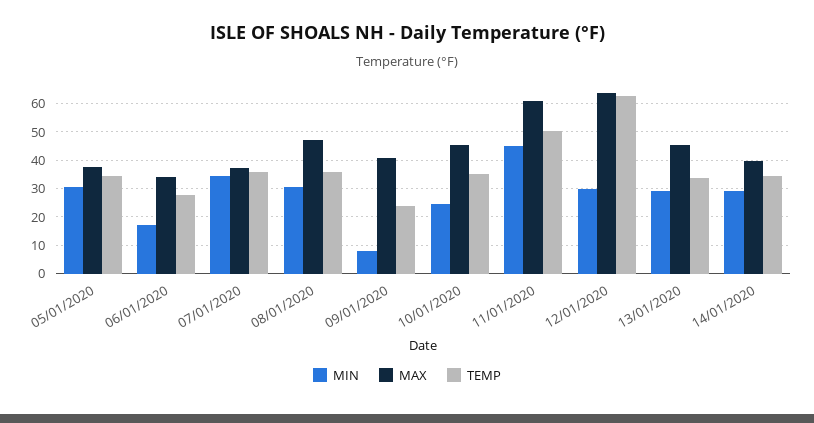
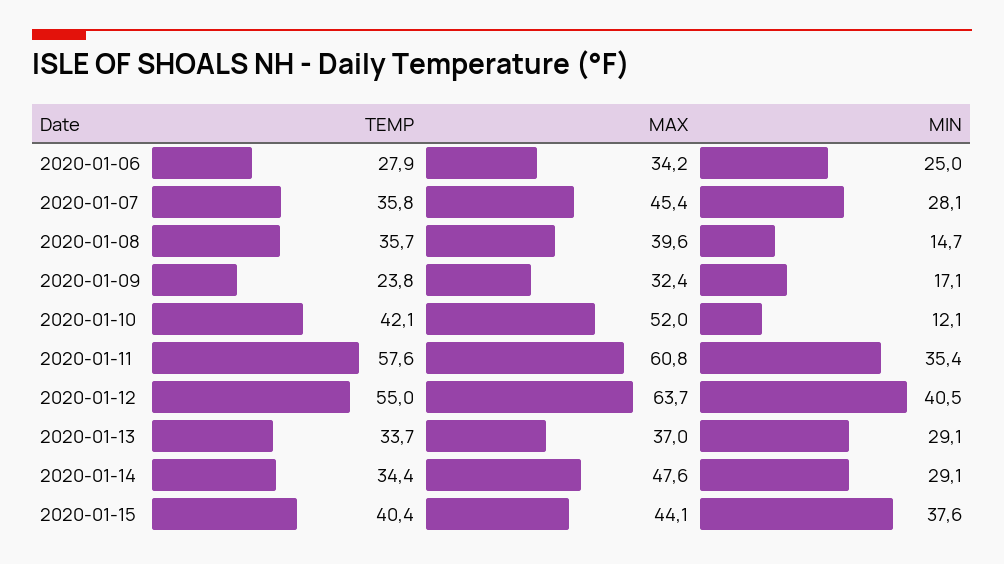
MIN, 05/01/2020: 30 -> none
MAX, 05/01/2020: 37.5 -> none
TEMP, 05/01/2020: 35 -> none
MIN, 06/01/2020: 17.5 -> 25
MIN, 07/01/2020: 35 -> 28.1
MAX, 07/01/2020: 37.5 -> 45.4
MIN, 08/01/2020: 30 -> 14.7
MAX, 08/01/2020: 47.5 -> 39.6
MIN, 09/01/2020: 7.5 -> 17.1
MAX, 09/01/2020: 40 -> 32.4
MIN, 10/01/2020: 25 -> 12.1
MAX, 10/01/2020: 45 -> 52
TEMP, 10/01/2020: 35 -> 42.1
MIN, 11/01/2020: 45 -> 35.4
TEMP, 11/01/2020: 50 -> 57.6
MIN, 12/01/2020: 30 -> 40.5
TEMP, 12/01/2020: 62.5 -> 55
MAX, 13/01/2020: 45 -> 37
MAX, 14/01/2020: 40 -> 47.6
TEMP, 2020-01-15: none -> 40.4
MAX, 2020-01-15: none -> 44.1
MIN, 2020-01-15: none -> 37.6

